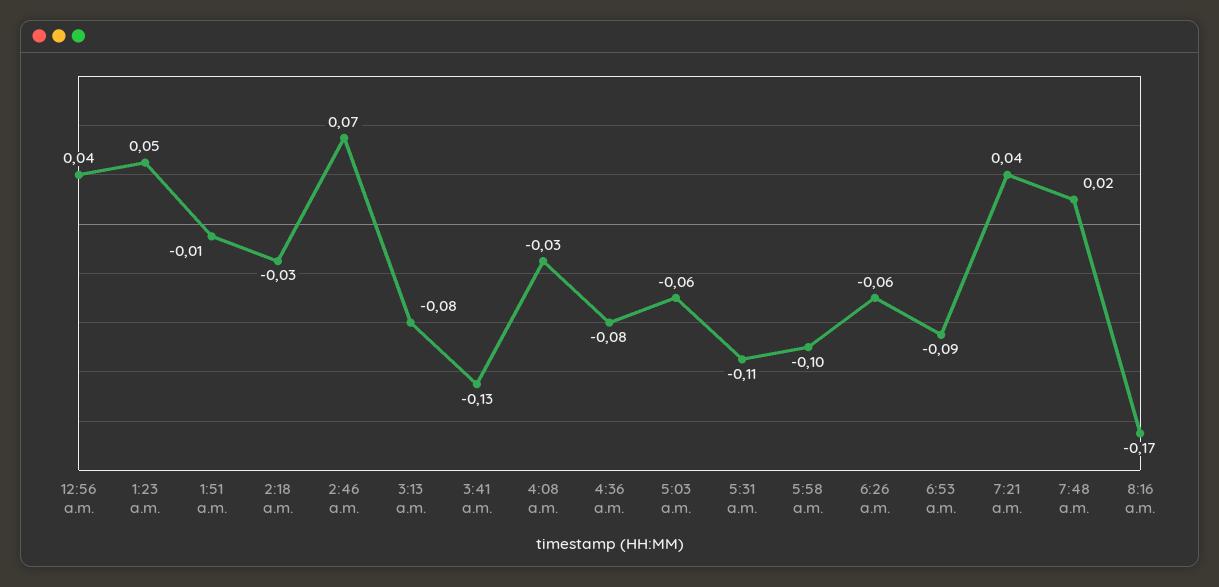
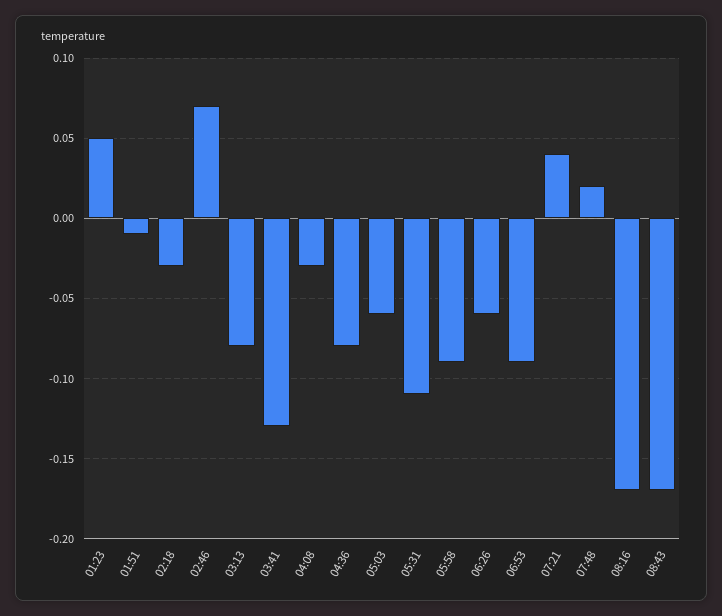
12:56 a.m.: 0.04 -> none
5:58 a.m.: -0.1 -> -0.09
08:43: none -> -0.17

